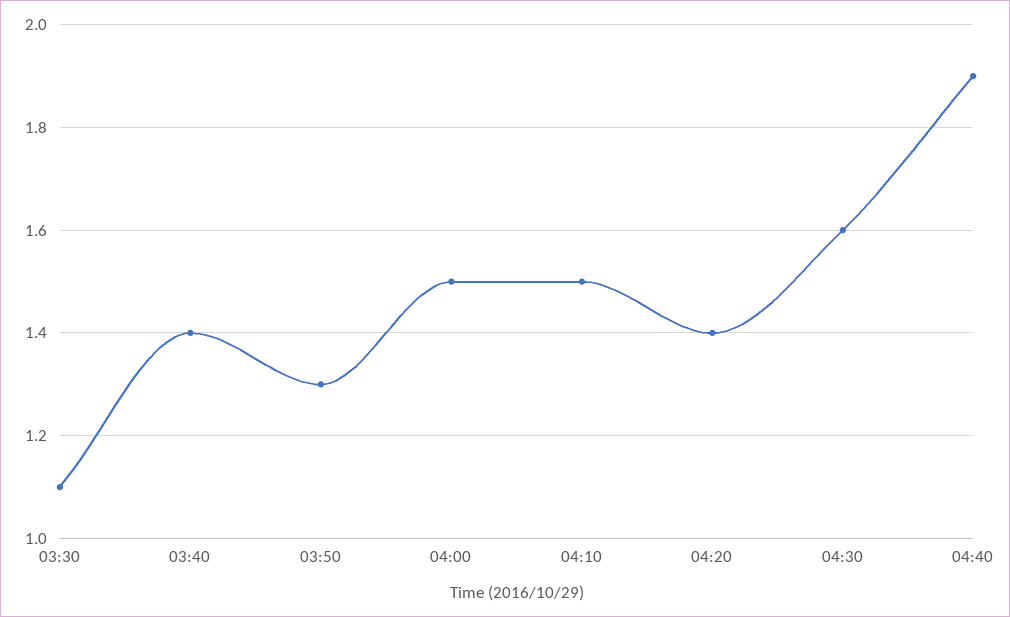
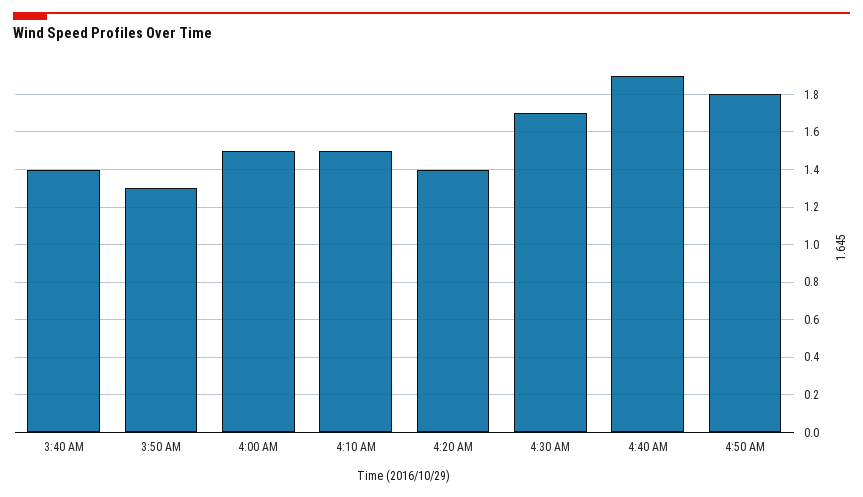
03:30: 1.1 -> none
04:30: 1.6 -> 1.7
4:50 AM: none -> 1.8

